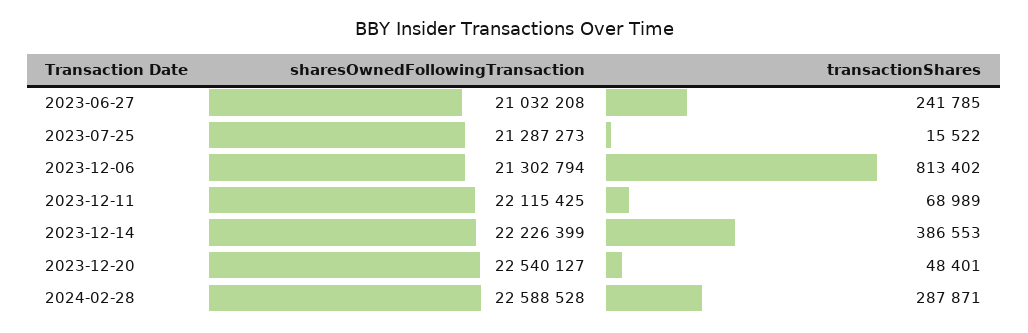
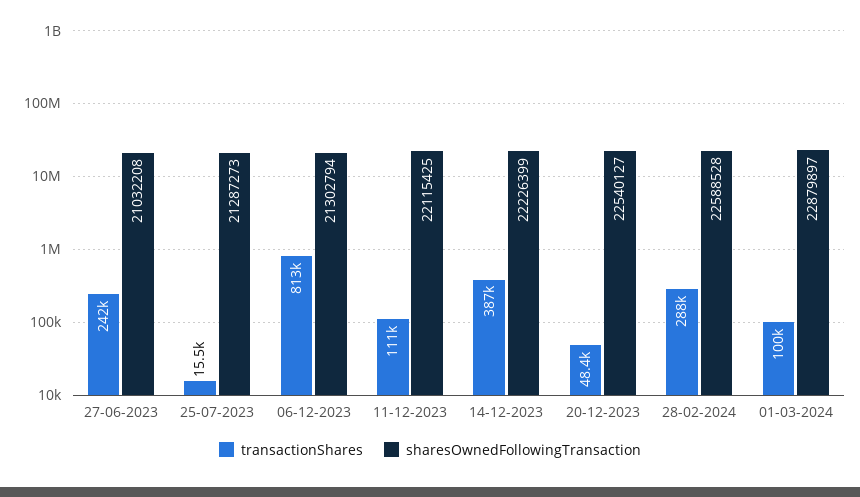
transactionShares, 2023-12-11: 68989 -> 111000
transactionShares, 01-03-2024: none -> 100000
sharesOwnedFollowingTransaction, 01-03-2024: none -> 22879897

